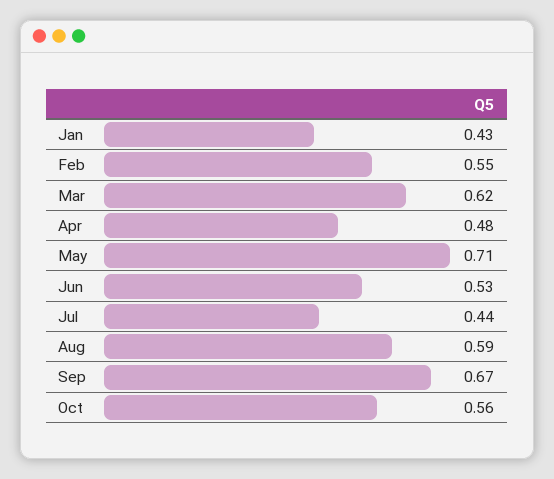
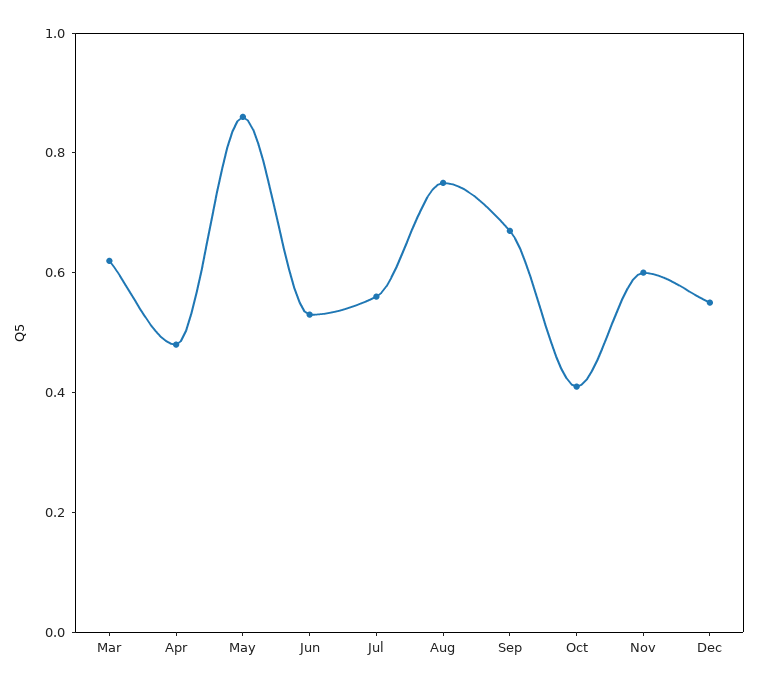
Jan: 0.43 -> none
Feb: 0.55 -> none
May: 0.71 -> 0.85
Jul: 0.44 -> 0.55
Aug: 0.59 -> 0.75
Oct: 0.56 -> 0.4
Nov: none -> 0.6
Dec: none -> 0.55

